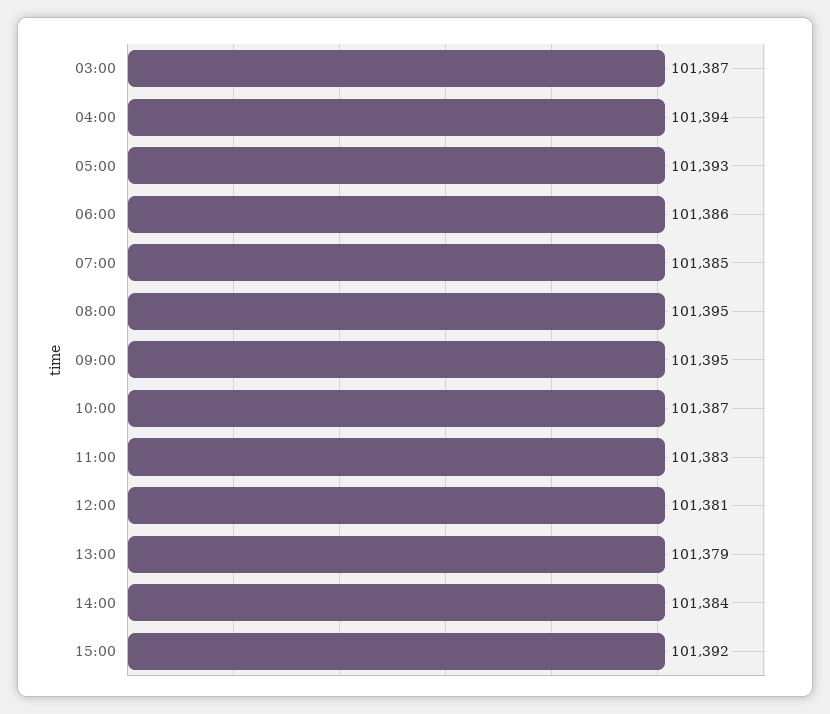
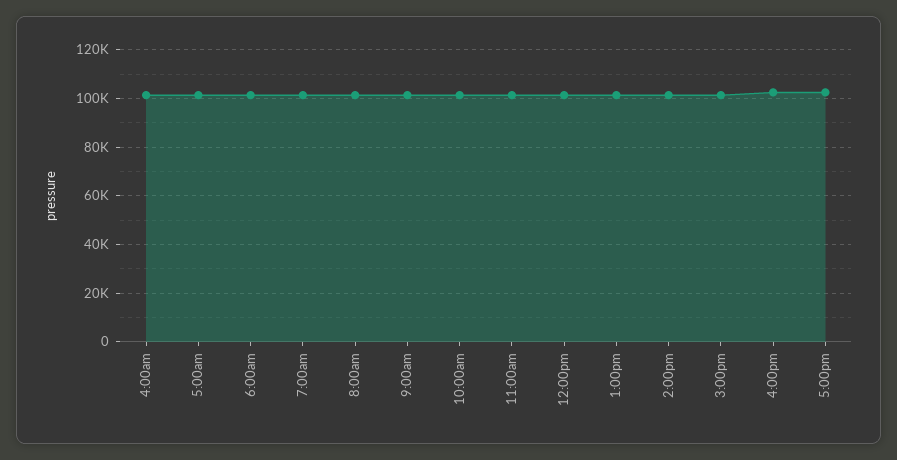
03:00: 101387 -> none
4:00pm: none -> 102500
5:00pm: none -> 102500

